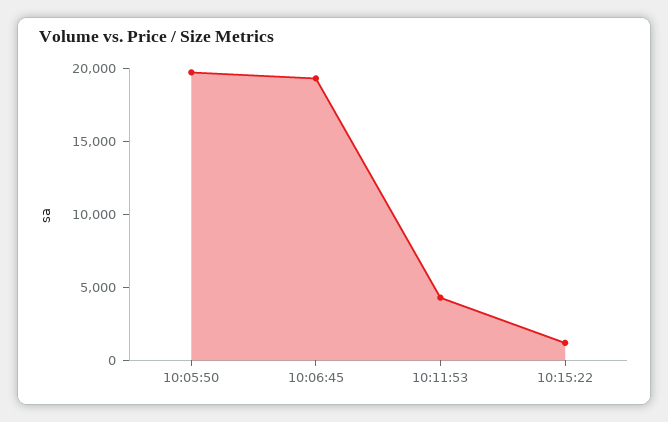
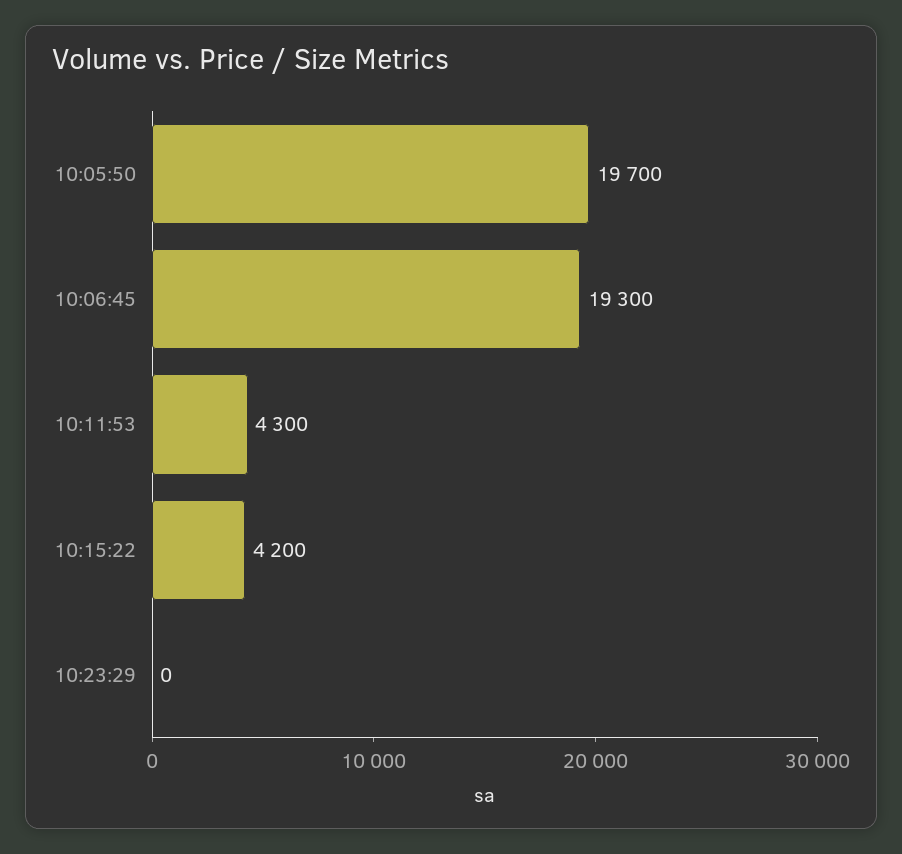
10:15:22: 1000 -> 4200
10:23:29: none -> 0

